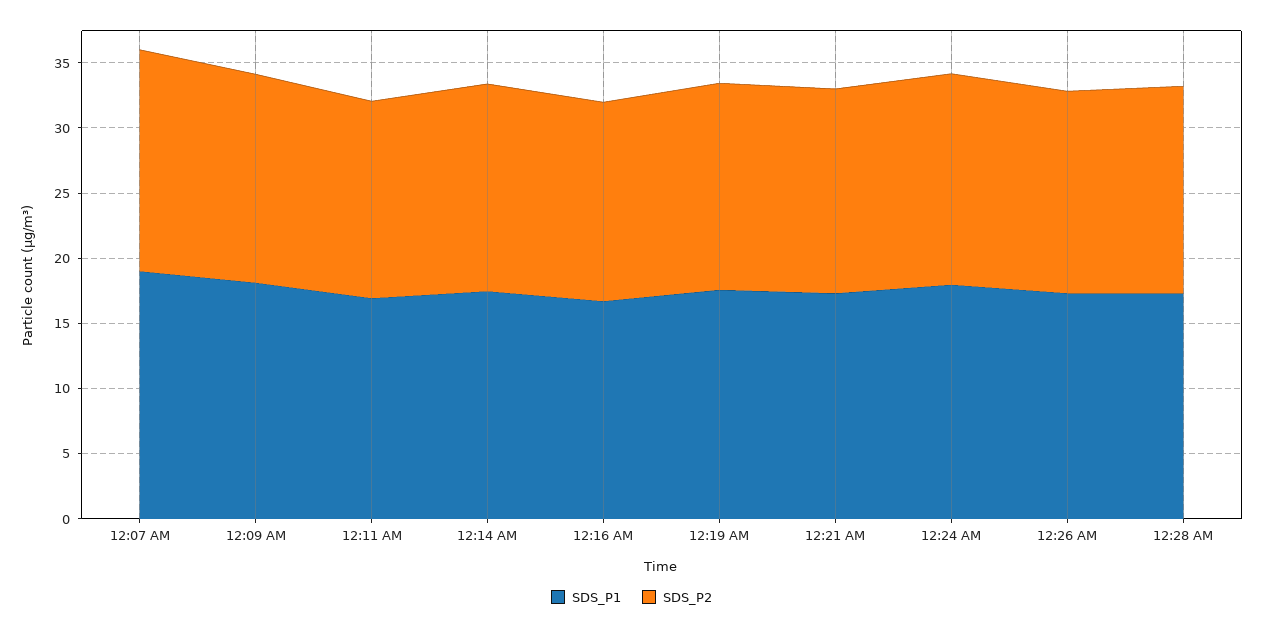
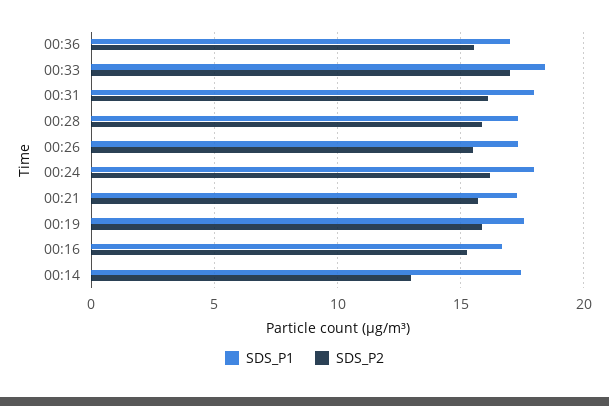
SDS_P1, 12:07 AM: 19 -> none
SDS_P2, 12:07 AM: 17 -> none
SDS_P1, 12:09 AM: 18 -> none
SDS_P2, 12:09 AM: 16 -> none
SDS_P1, 12:11 AM: 17 -> none
SDS_P2, 12:11 AM: 15 -> none
SDS_P2, 12:14 AM: 16 -> 13
SDS_P1, 00:36: none -> 17
SDS_P2, 00:36: none -> 15.5
SDS_P1, 00:33: none -> 18.5
SDS_P2, 00:33: none -> 17
SDS_P1, 00:31: none -> 18
SDS_P2, 00:31: none -> 16

